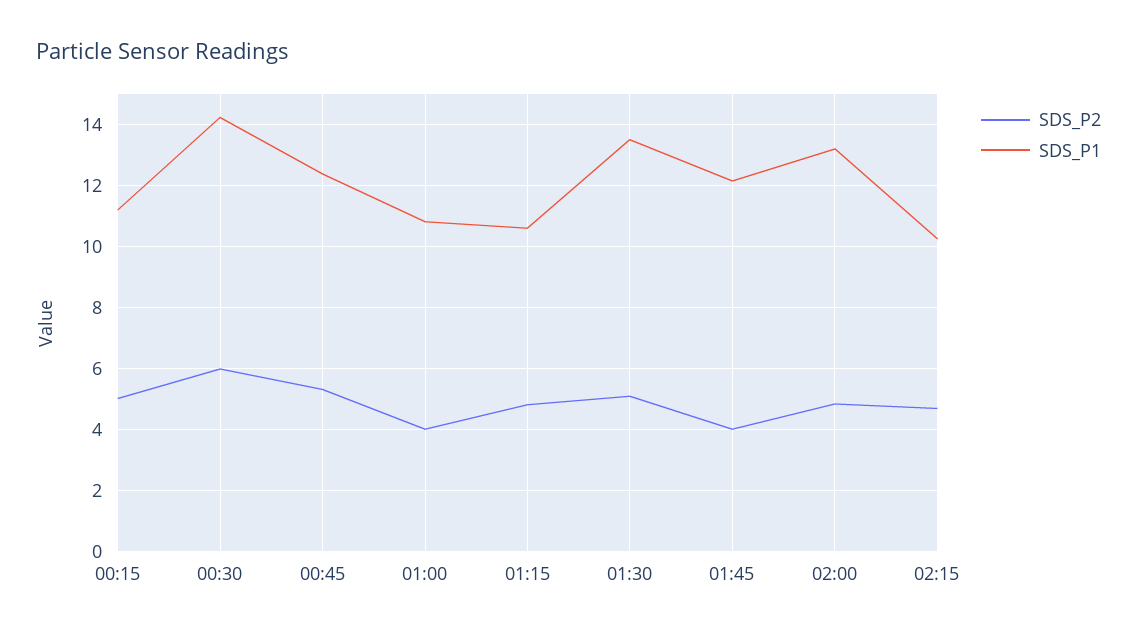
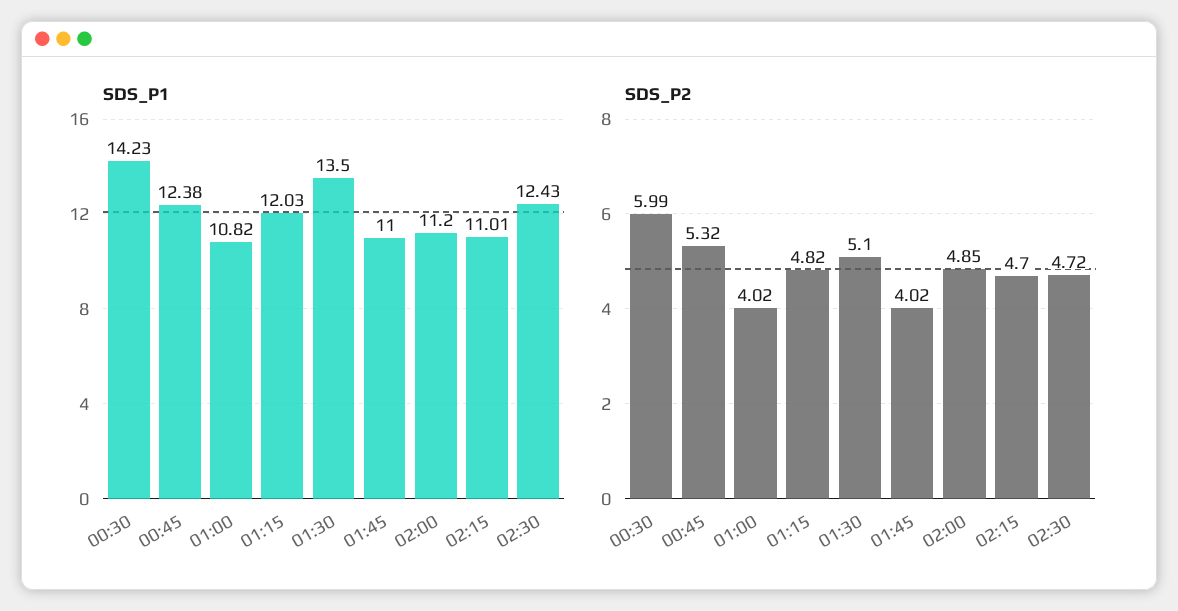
SDS_P2, 00:15: 5 -> none
SDS_P1, 00:15: 11.2 -> none
SDS_P1, 01:15: 10.6 -> 12.03
SDS_P1, 01:45: 12.2 -> 11
SDS_P1, 02:00: 13.2 -> 11.2
SDS_P1, 02:15: 10.2 -> 11.01
SDS_P1, 02:30: none -> 12.43
SDS_P2, 02:30: none -> 4.72

